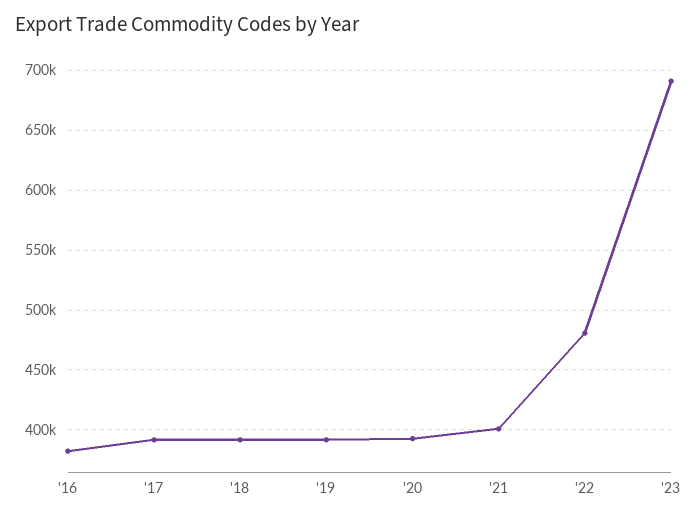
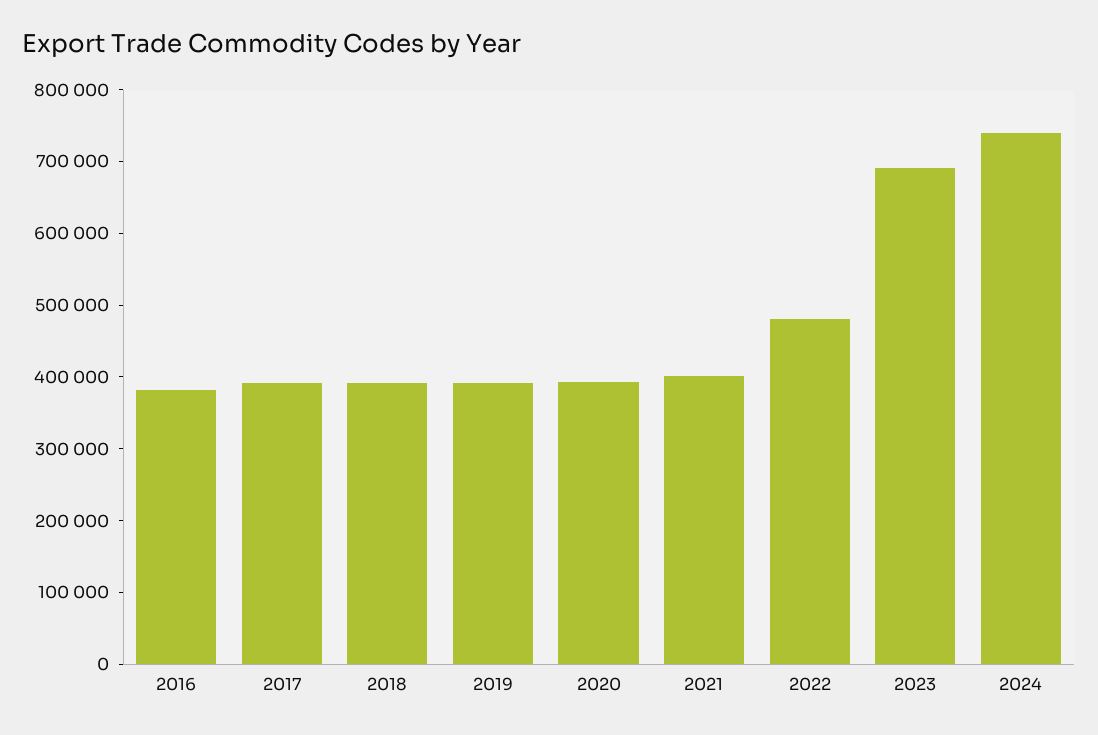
2024: none -> 740000

